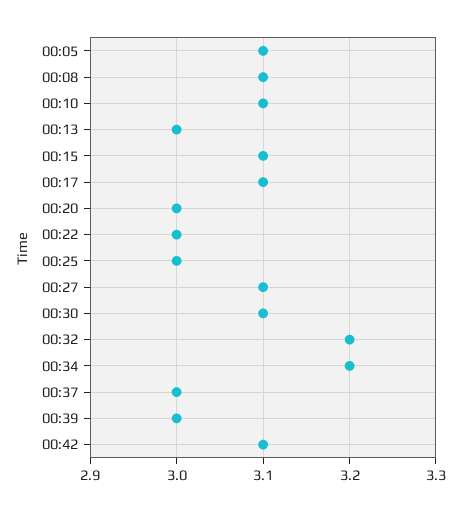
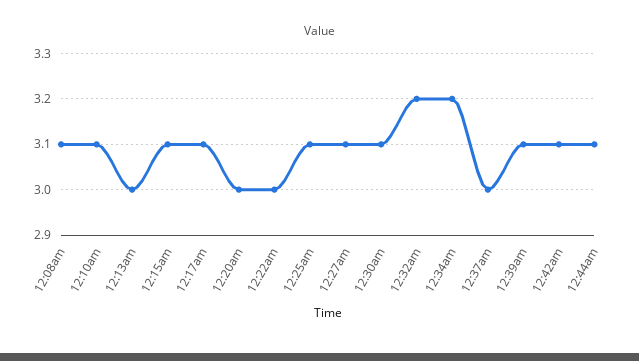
00:05: 3.1 -> none
00:25: 3 -> 3.1
00:39: 3 -> 3.1
12:44am: none -> 3.1

